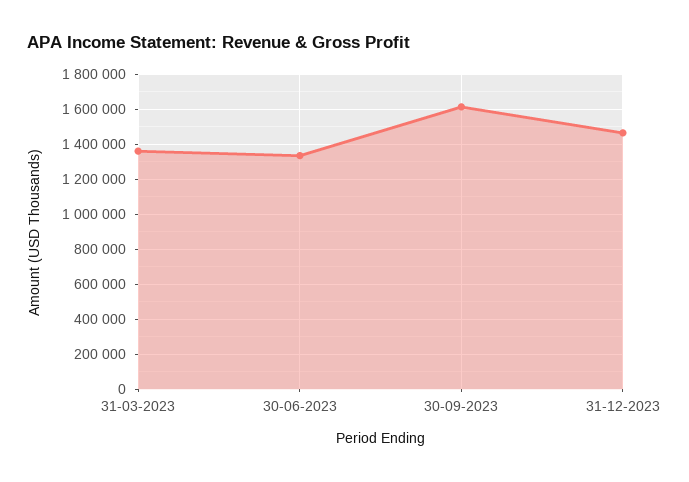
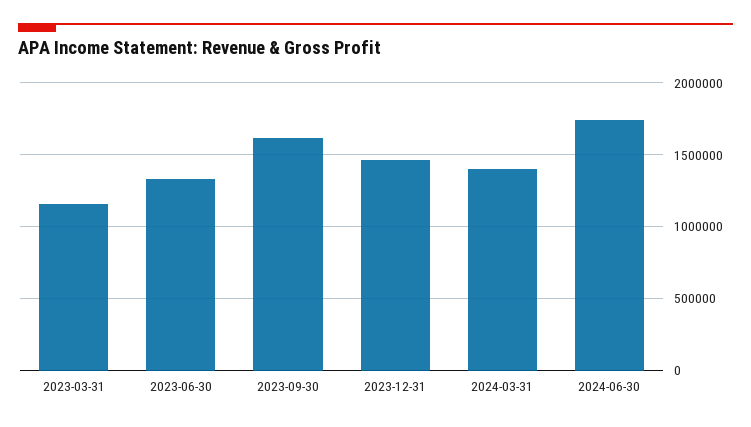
31-03-2023: 1350000 -> 1150000
2024-03-31: none -> 1400000
2024-06-30: none -> 1750000

